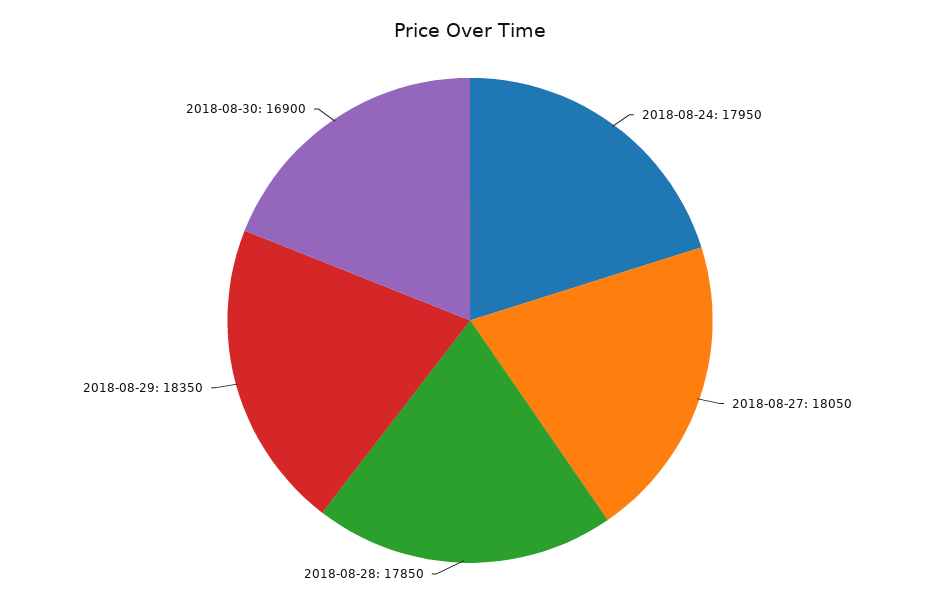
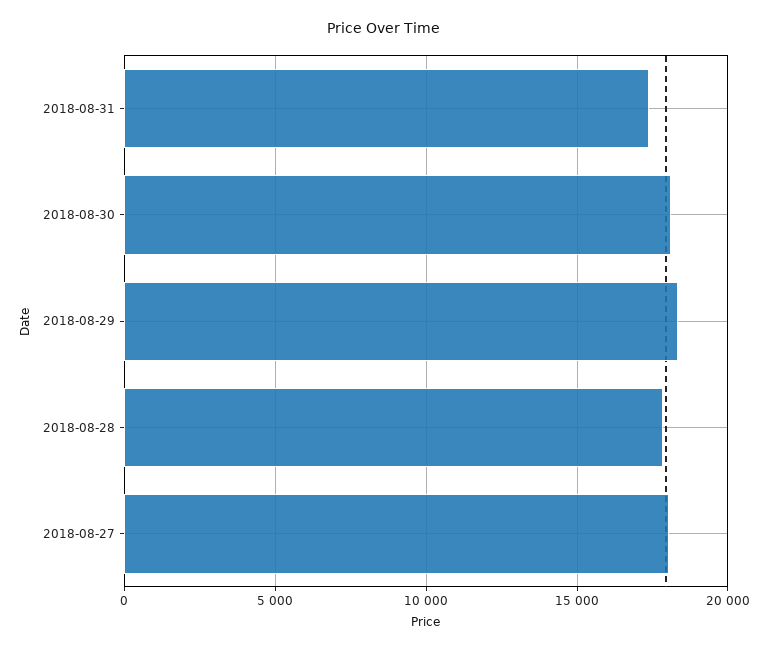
2018-08-24: 17950 -> none
2018-08-30: 16900 -> 18000
2018-08-31: none -> 17500

